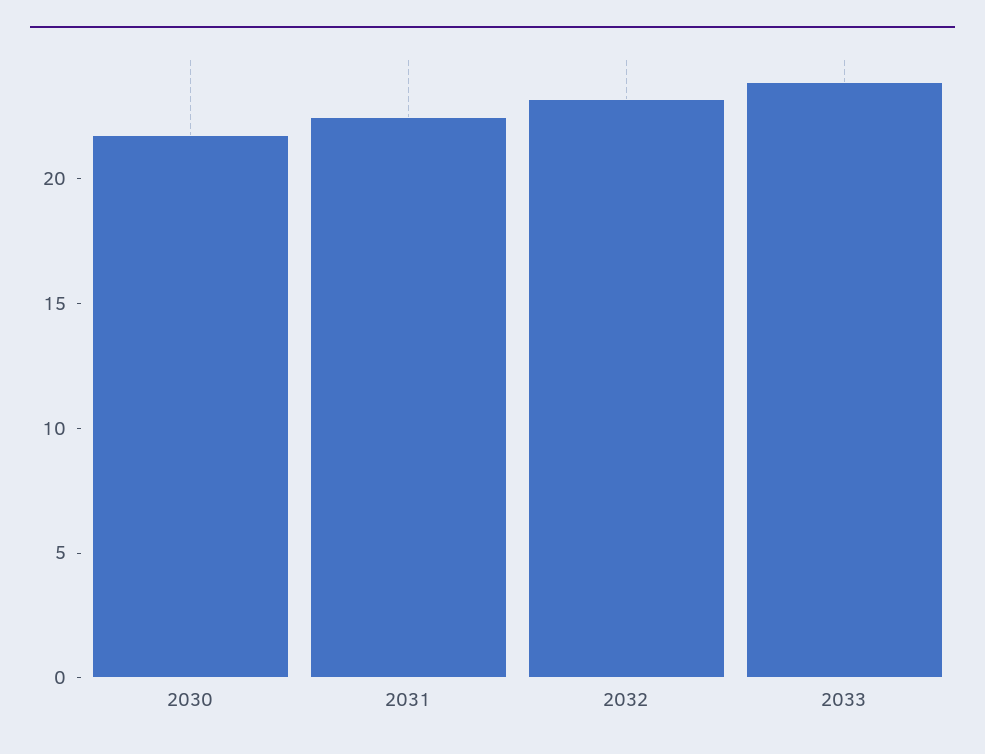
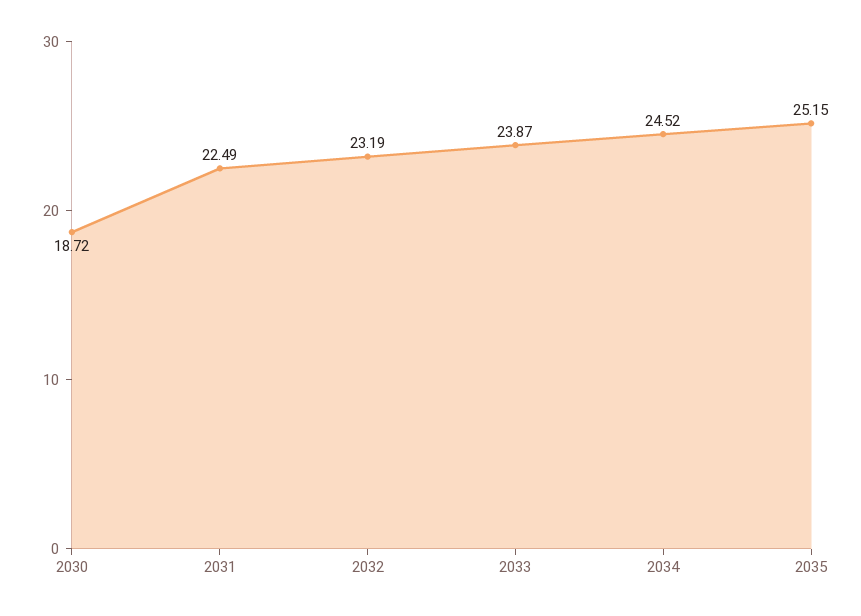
2030: 22 -> 18.72
2034: none -> 24.52
2035: none -> 25.15

